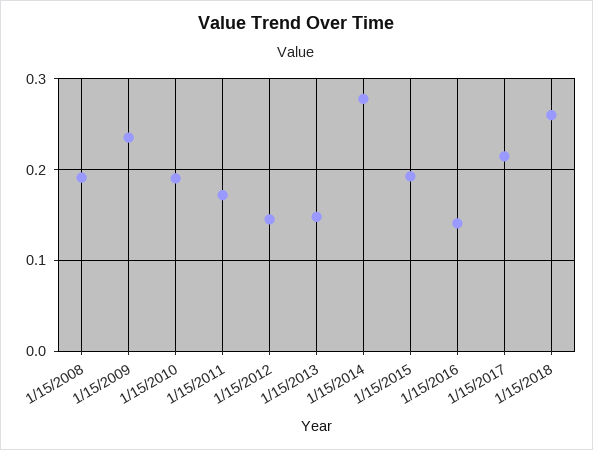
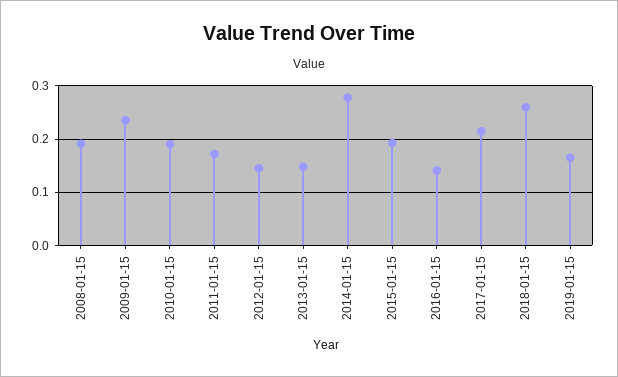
2019-01-15: none -> 0.16

